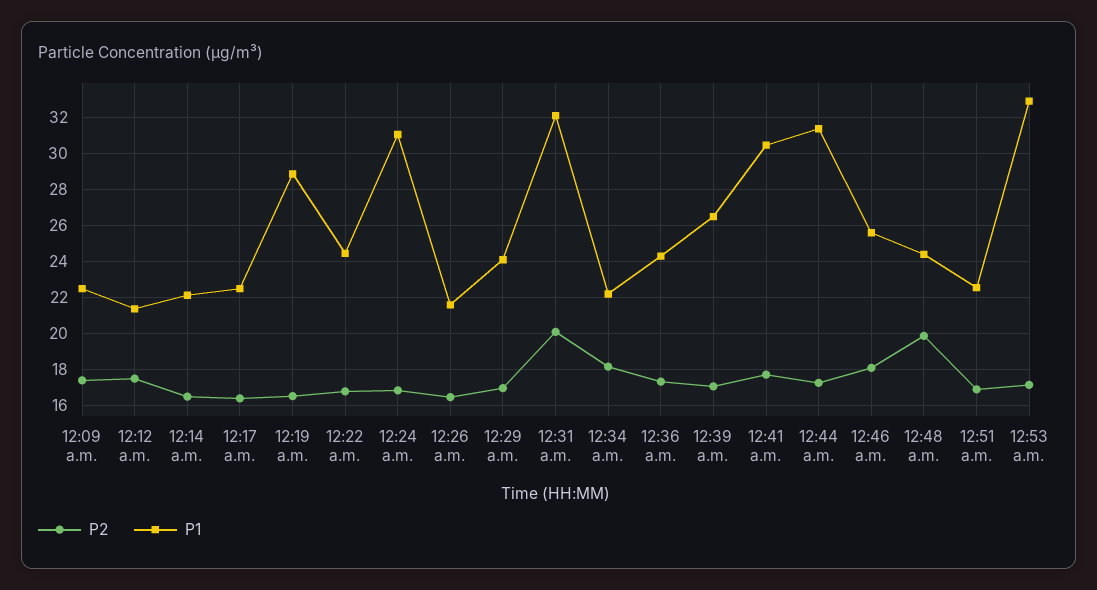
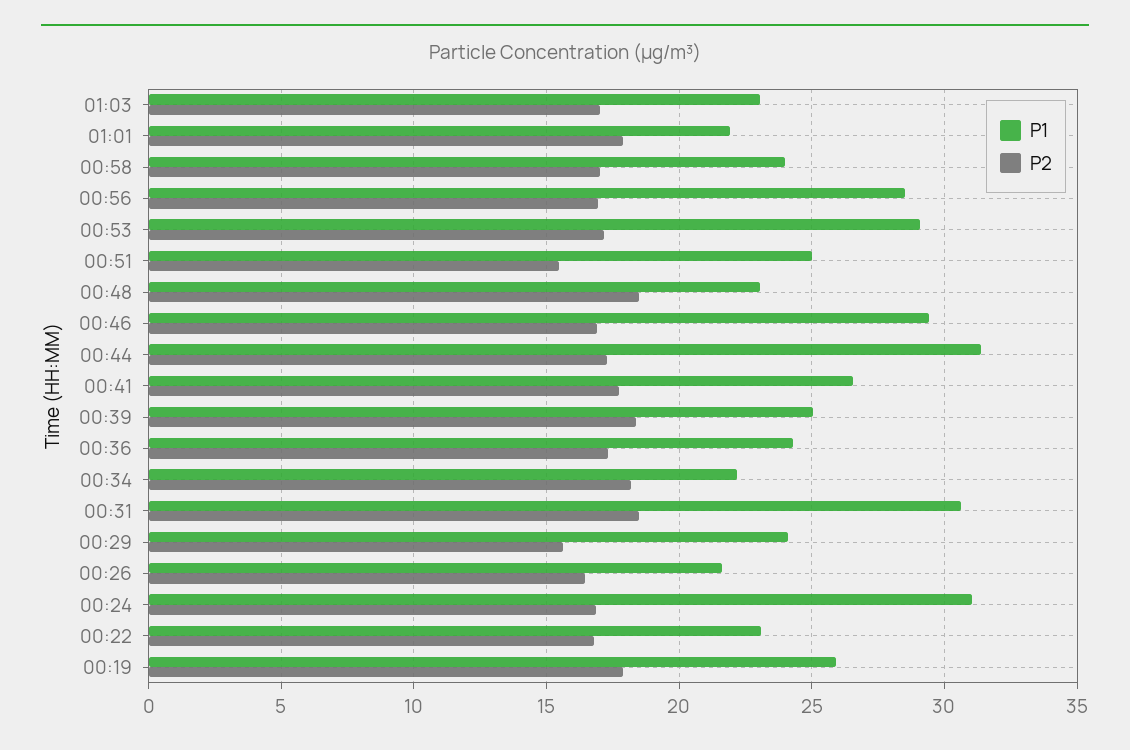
P2, 12:09 a.m.: 17.5 -> none
P1, 12:09 a.m.: 22.5 -> none
P2, 12:12 a.m.: 17.5 -> none
P1, 12:12 a.m.: 21.5 -> none
P2, 12:14 a.m.: 16.5 -> none
P1, 12:14 a.m.: 22 -> none
P2, 12:17 a.m.: 16.5 -> none
P1, 12:17 a.m.: 22.5 -> none
P2, 12:19 a.m.: 16.5 -> 18
P1, 12:19 a.m.: 29 -> 26
P1, 12:22 a.m.: 24.5 -> 23
P2, 12:29 a.m.: 17 -> 15.5
P2, 12:31 a.m.: 20 -> 18.5
P1, 12:31 a.m.: 32 -> 30.5
P2, 12:39 a.m.: 17 -> 18.5
P1, 12:39 a.m.: 26.5 -> 25
P1, 12:41 a.m.: 30.5 -> 26.5
P2, 12:46 a.m.: 18 -> 17
P1, 12:46 a.m.: 25.5 -> 29.5
P2, 12:48 a.m.: 20 -> 18.5
P1, 12:48 a.m.: 24.5 -> 23
P2, 12:51 a.m.: 17 -> 15.5
P1, 12:51 a.m.: 22.5 -> 25
P1, 12:53 a.m.: 33 -> 29
P1, 01:03: none -> 23
P2, 01:03: none -> 17
P1, 01:01: none -> 22
P2, 01:01: none -> 18
P1, 00:58: none -> 24
P2, 00:58: none -> 17
P1, 00:56: none -> 28.5
P2, 00:56: none -> 17

